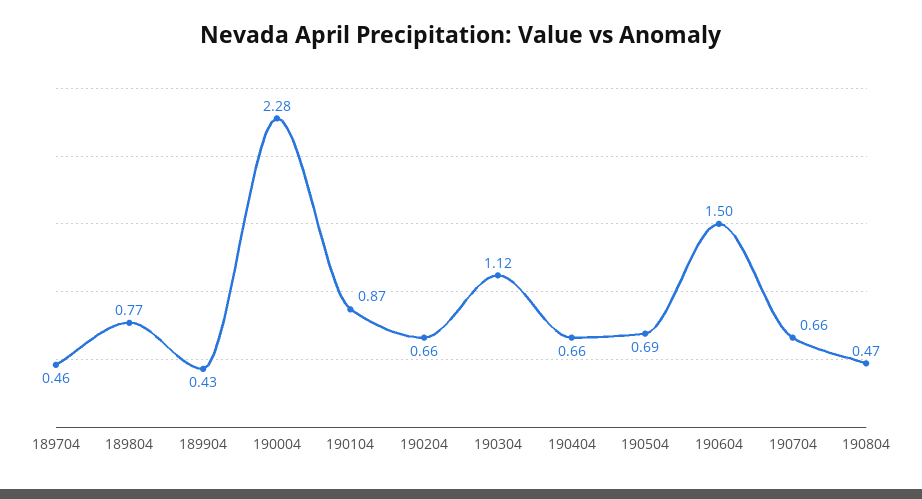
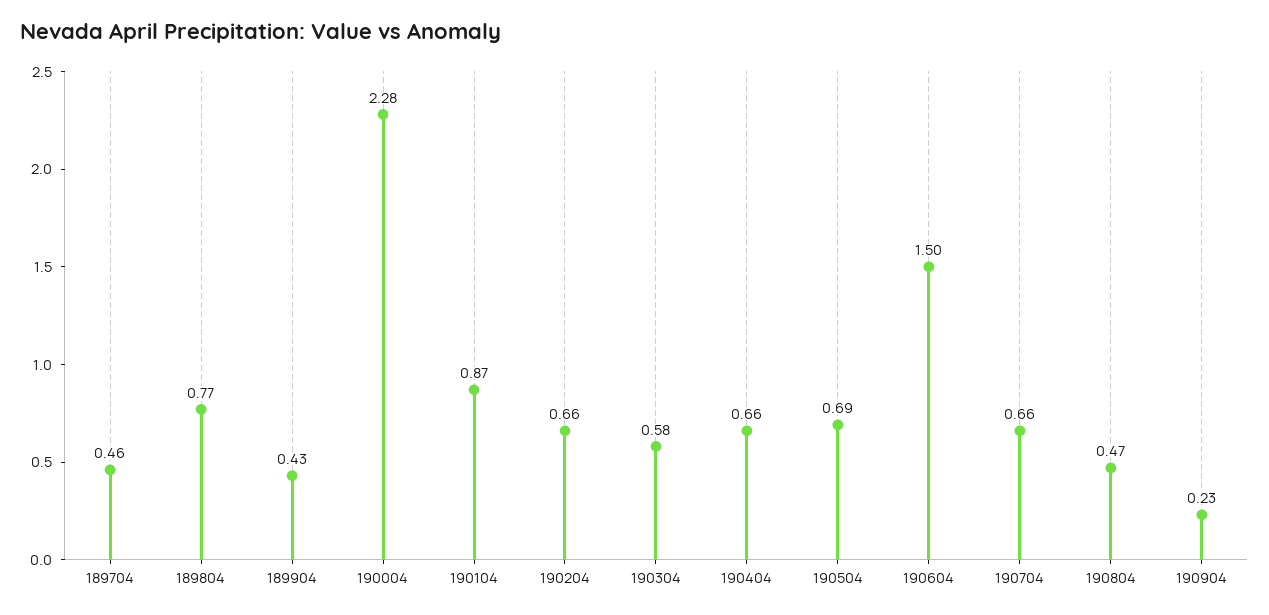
190304: 1.12 -> 0.58
190904: none -> 0.23

